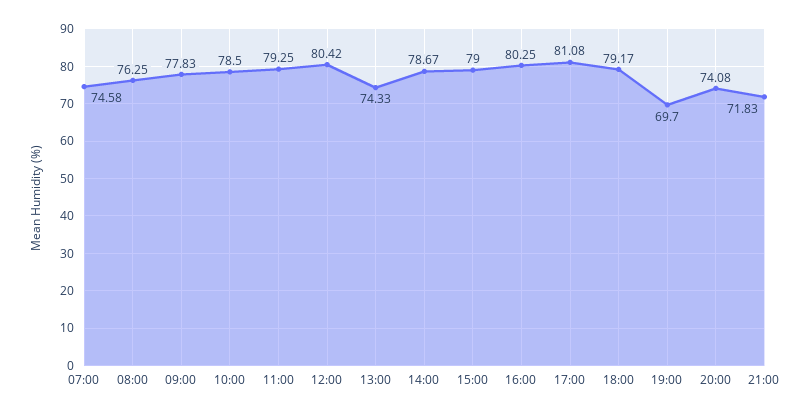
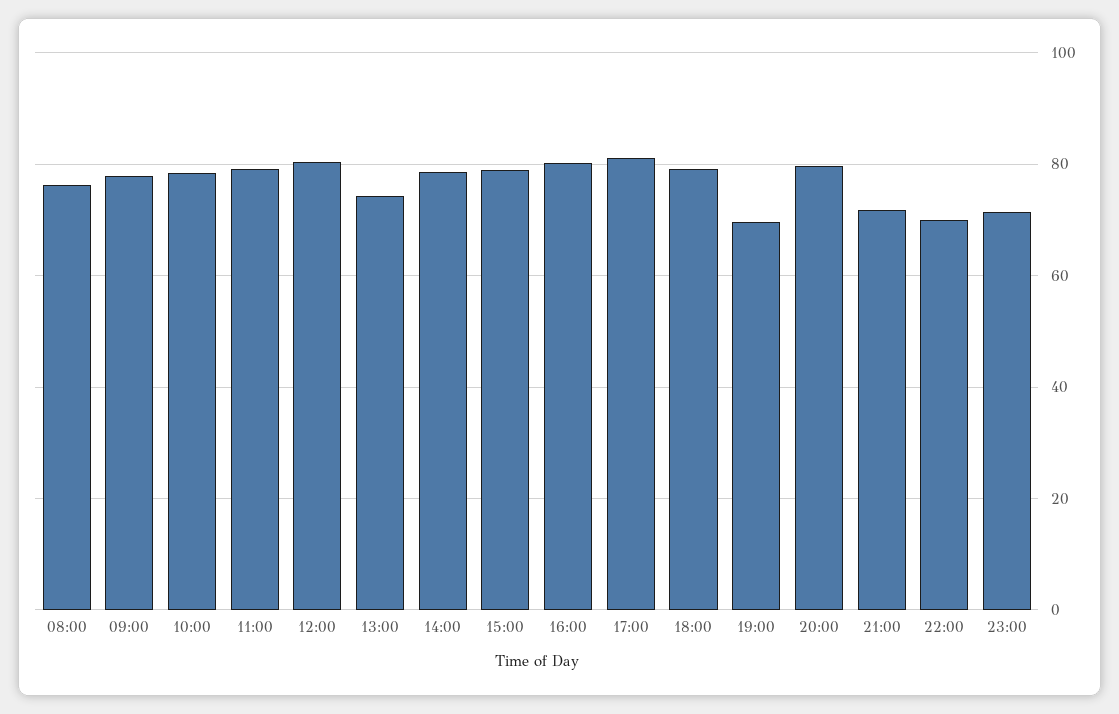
07:00: 74.58 -> none
20:00: 74.08 -> 80
22:00: none -> 70
23:00: none -> 72

